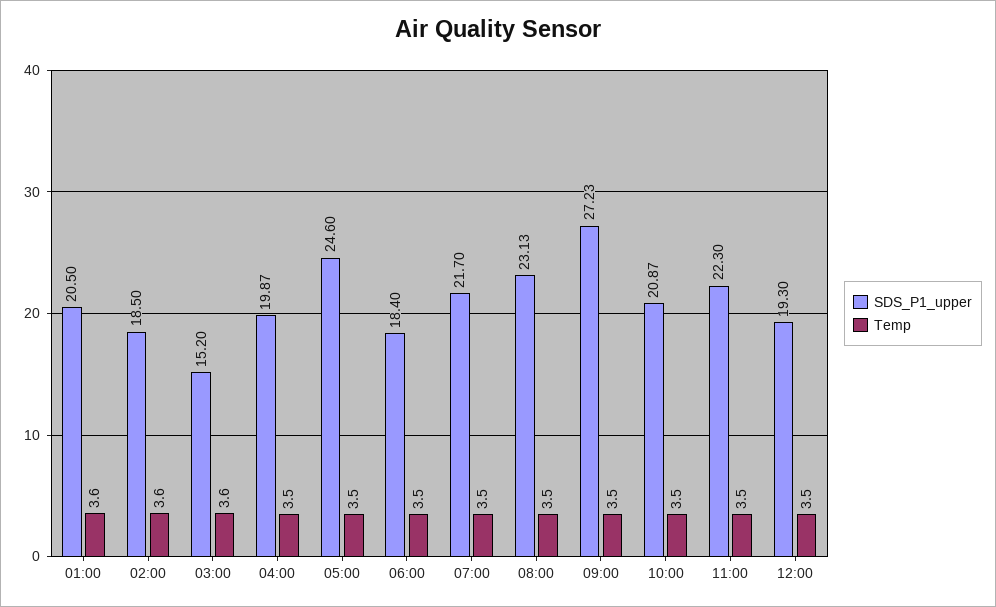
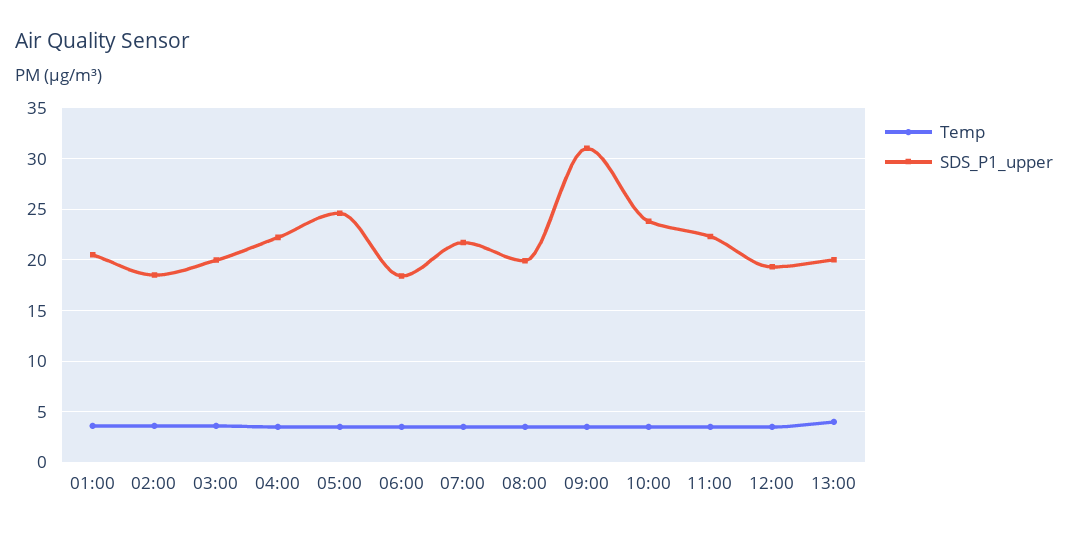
SDS_P1_upper, 03:00: 15.2 -> 20
SDS_P1_upper, 04:00: 19.87 -> 22
SDS_P1_upper, 08:00: 23.13 -> 20
SDS_P1_upper, 09:00: 27.23 -> 31
SDS_P1_upper, 10:00: 20.87 -> 24
Temp, 13:00: none -> 4
SDS_P1_upper, 13:00: none -> 20

